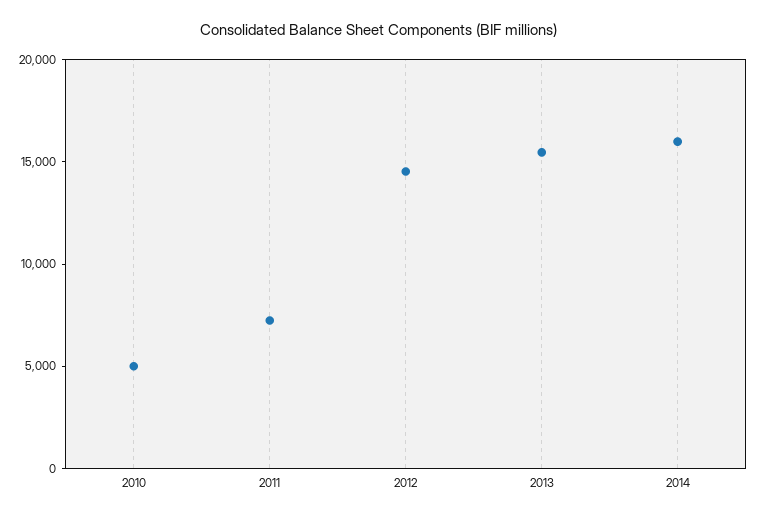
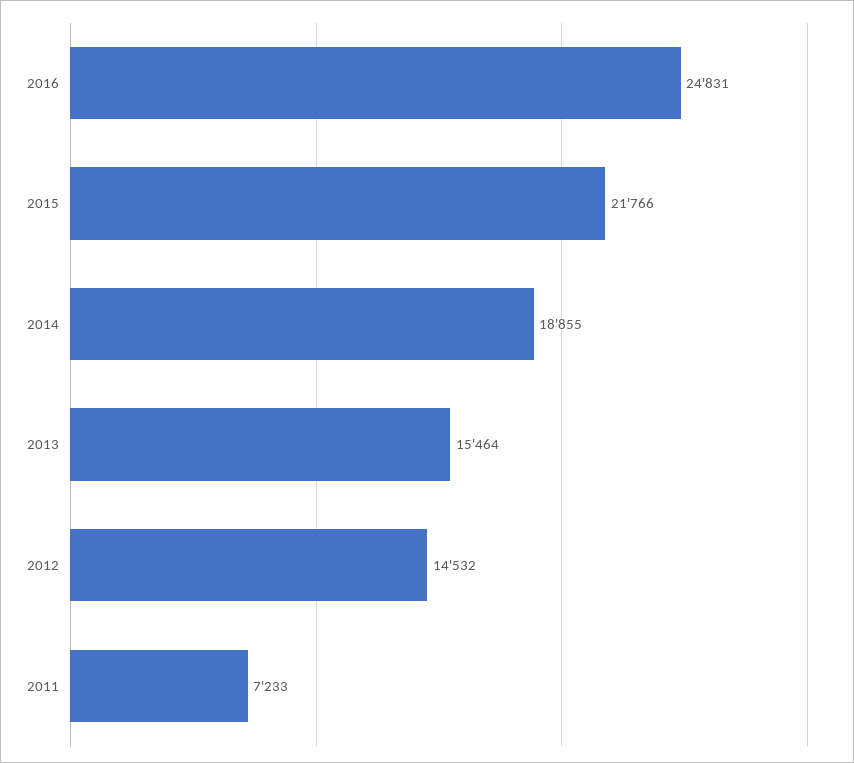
2010: 5000 -> none
2014: 16000 -> 18855
2016: none -> 24831
2015: none -> 21766

